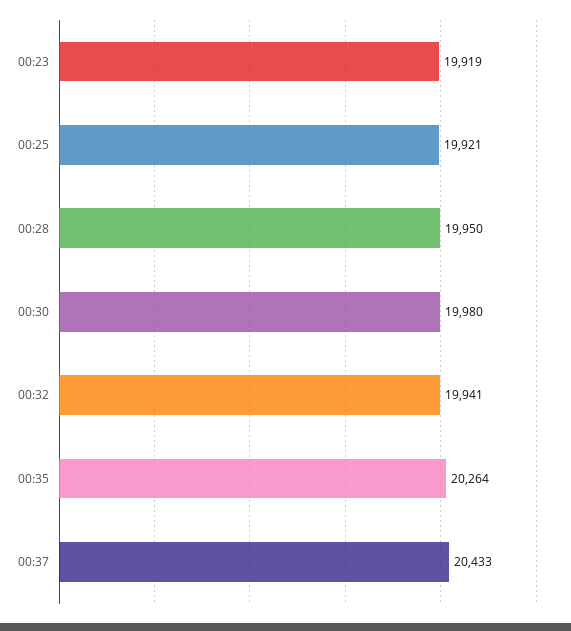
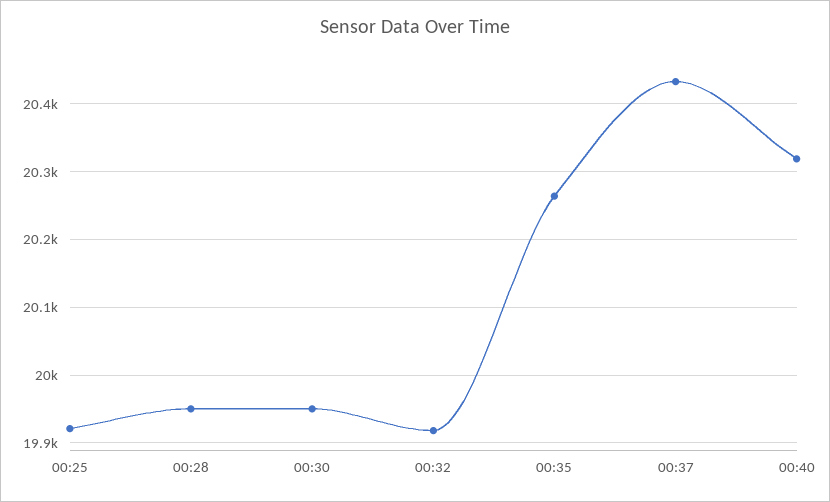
00:23: 19919 -> none
00:30: 19980 -> 19950
00:32: 19941 -> 19920
00:40: none -> 20320

